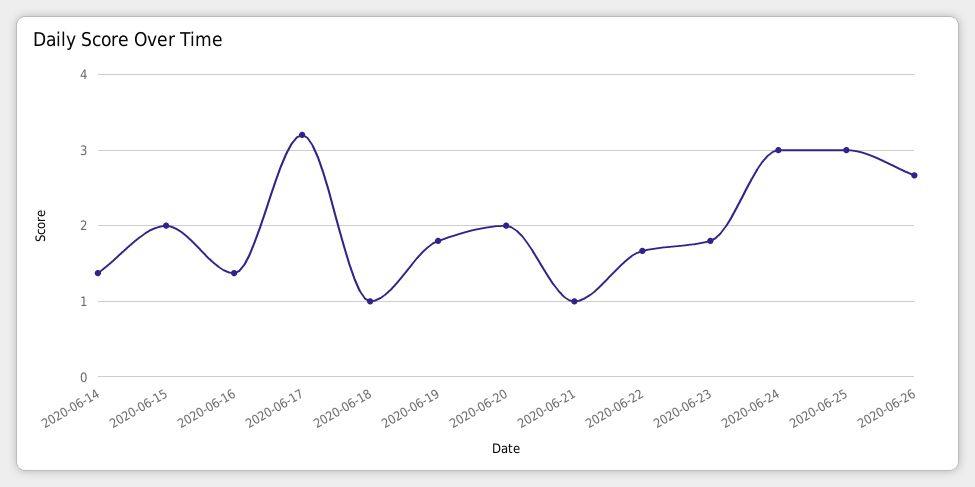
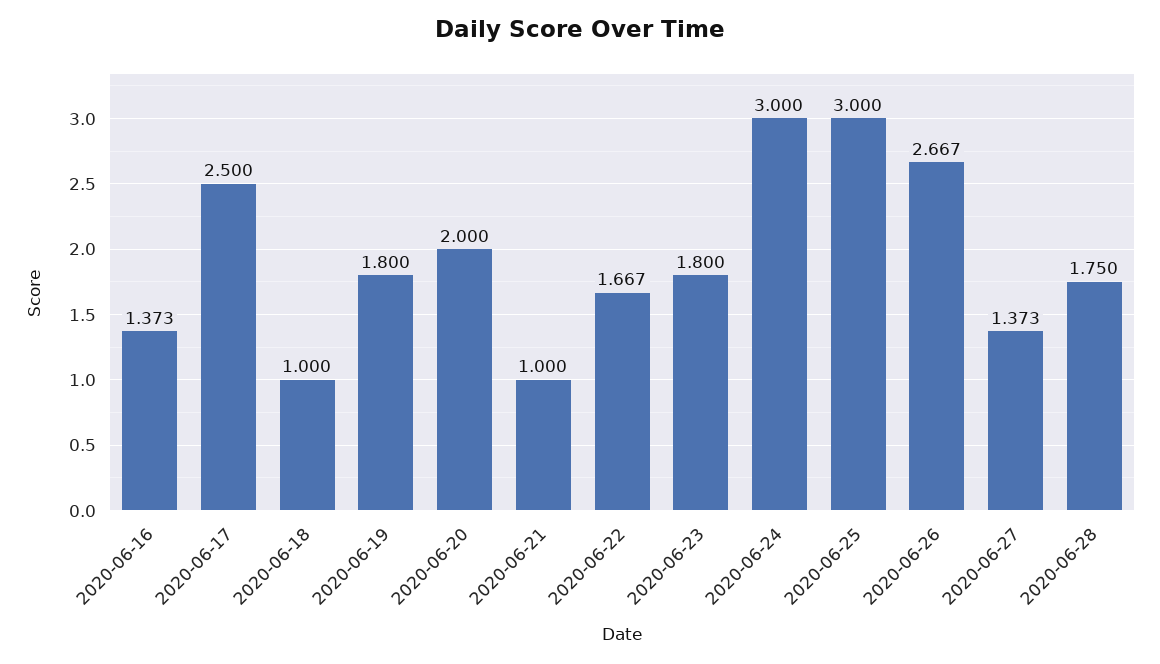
2020-06-14: 1.4 -> none
2020-06-15: 2 -> none
2020-06-17: 3.2 -> 2.5
2020-06-27: none -> 1.373
2020-06-28: none -> 1.75

